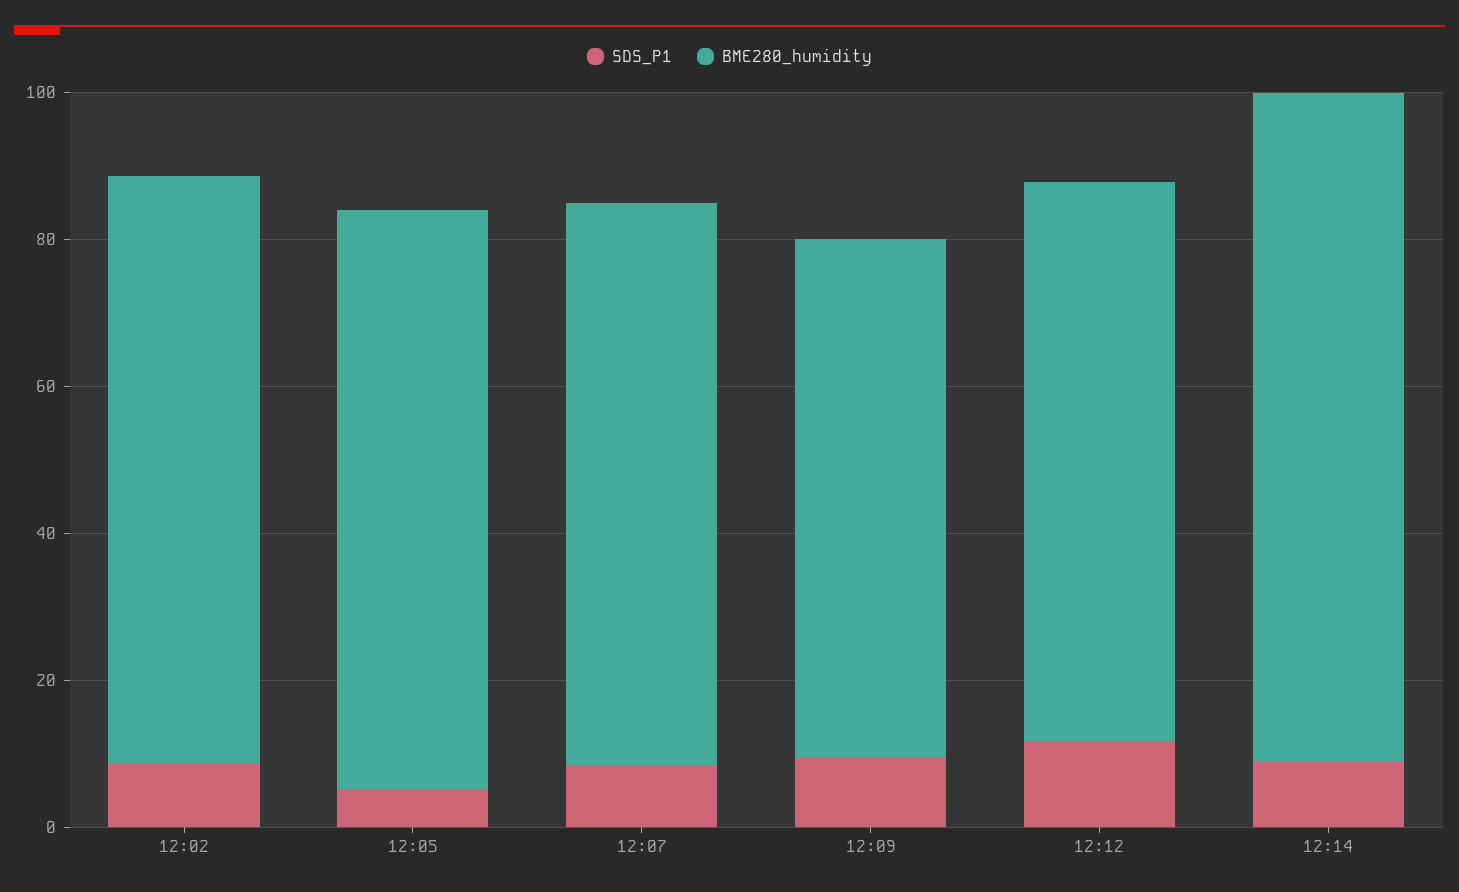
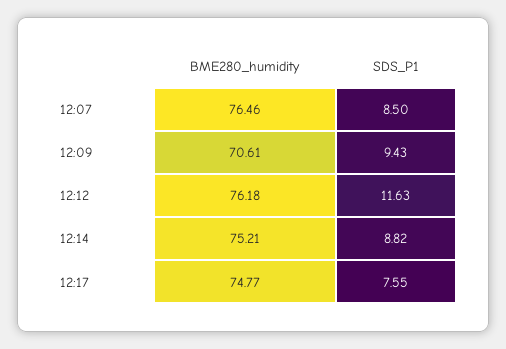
SDS_P1, 12:02: 10 -> none
BME280_humidity, 12:02: 80 -> none
SDS_P1, 12:05: 5 -> none
BME280_humidity, 12:05: 80 -> none
BME280_humidity, 12:14: 90 -> 75.21
BME280_humidity, 12:17: none -> 74.77
SDS_P1, 12:17: none -> 7.55

